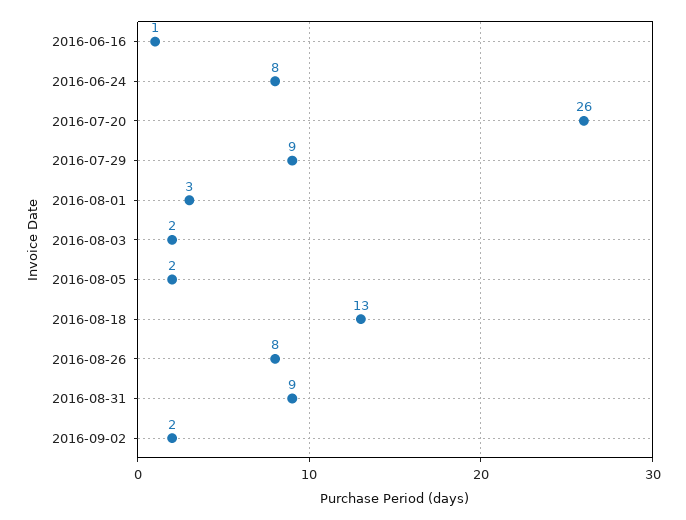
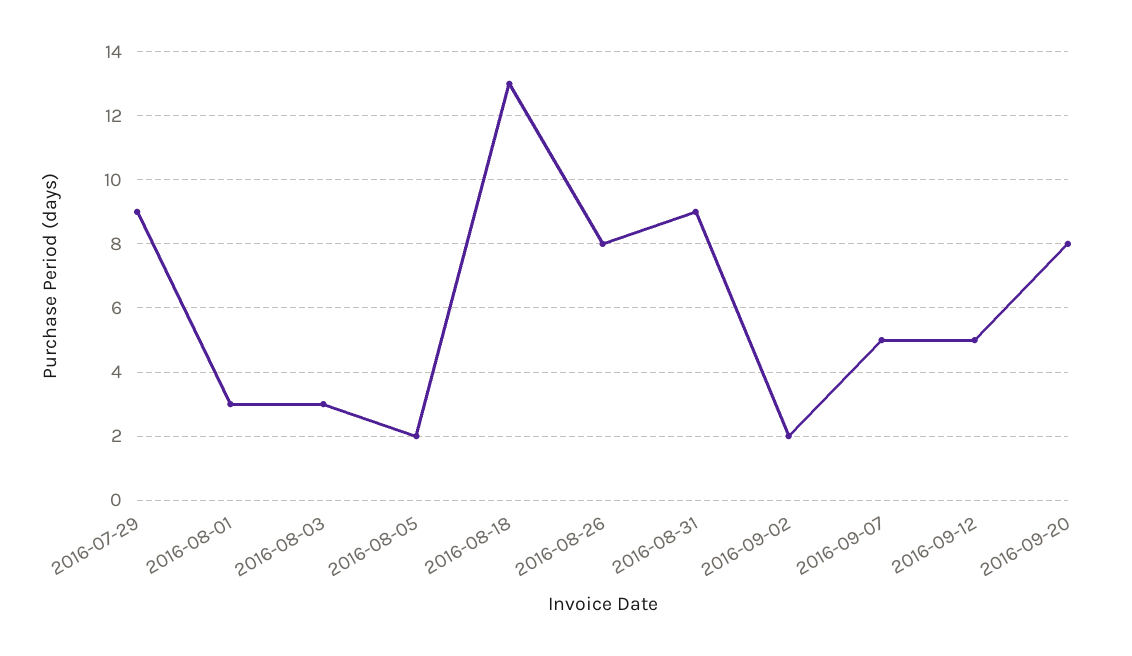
2016-06-16: 1 -> none
2016-06-24: 8 -> none
2016-07-20: 26 -> none
2016-08-03: 2 -> 3
2016-09-07: none -> 5
2016-09-12: none -> 5
2016-09-20: none -> 8

